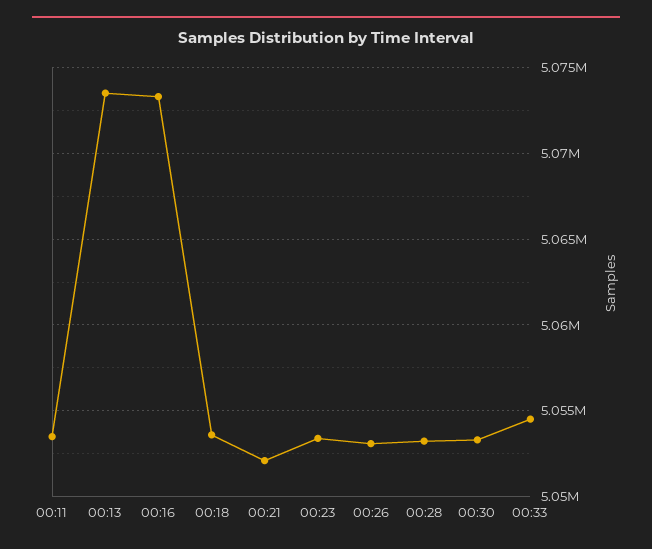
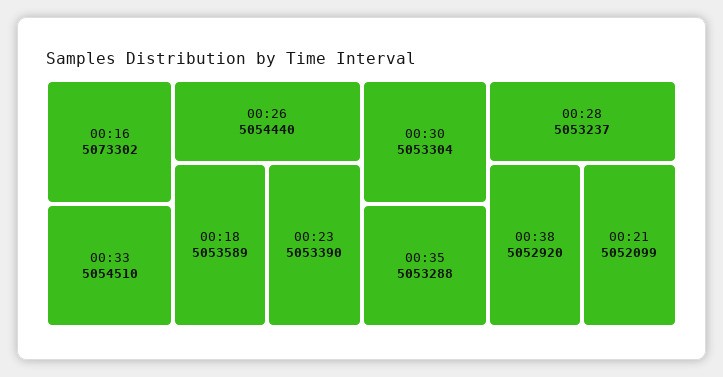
00:11: 5053500 -> none
00:13: 5073500 -> none
00:26: 5053000 -> 5054440
00:35: none -> 5053288
00:38: none -> 5052920

